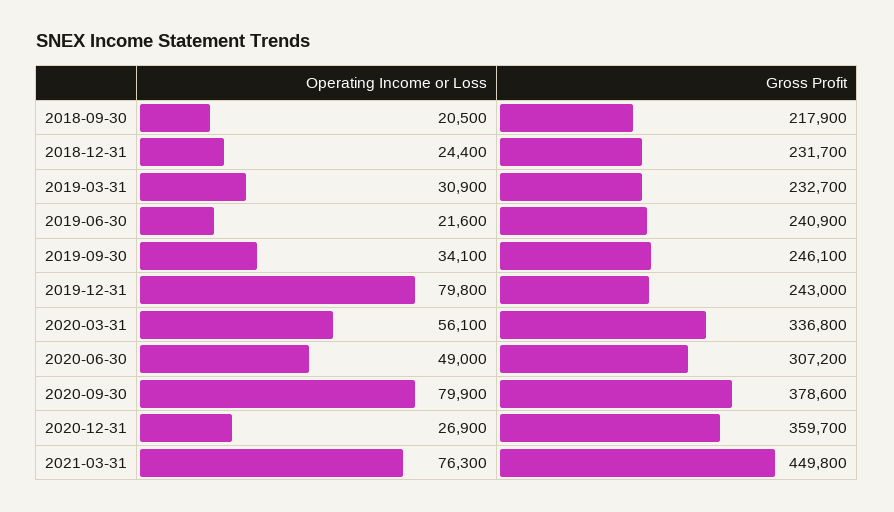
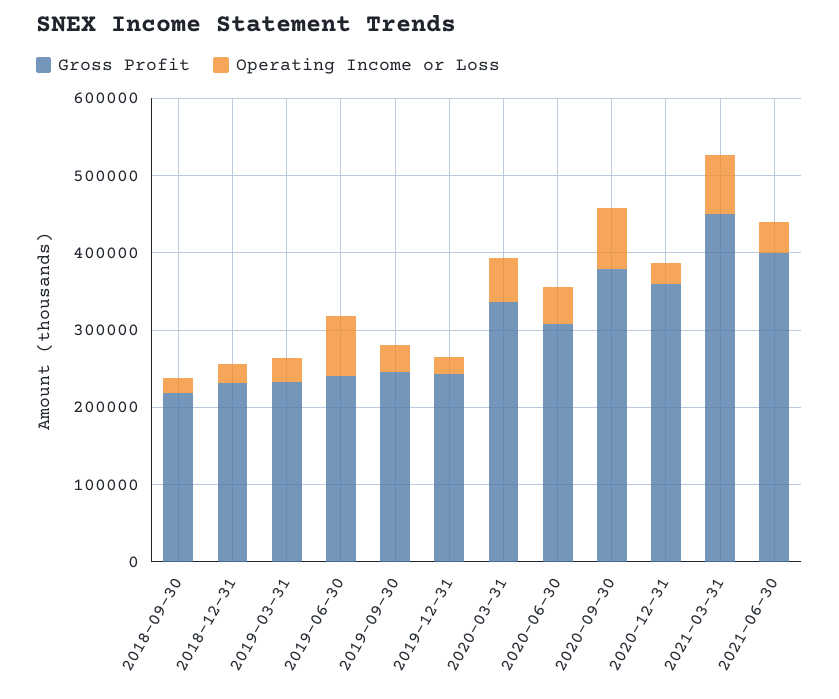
Operating Income or Loss, 2019-06-30: 21600 -> 80000
Operating Income or Loss, 2019-12-31: 79800 -> 20000
Gross Profit, 2021-06-30: none -> 400000
Operating Income or Loss, 2021-06-30: none -> 40000

